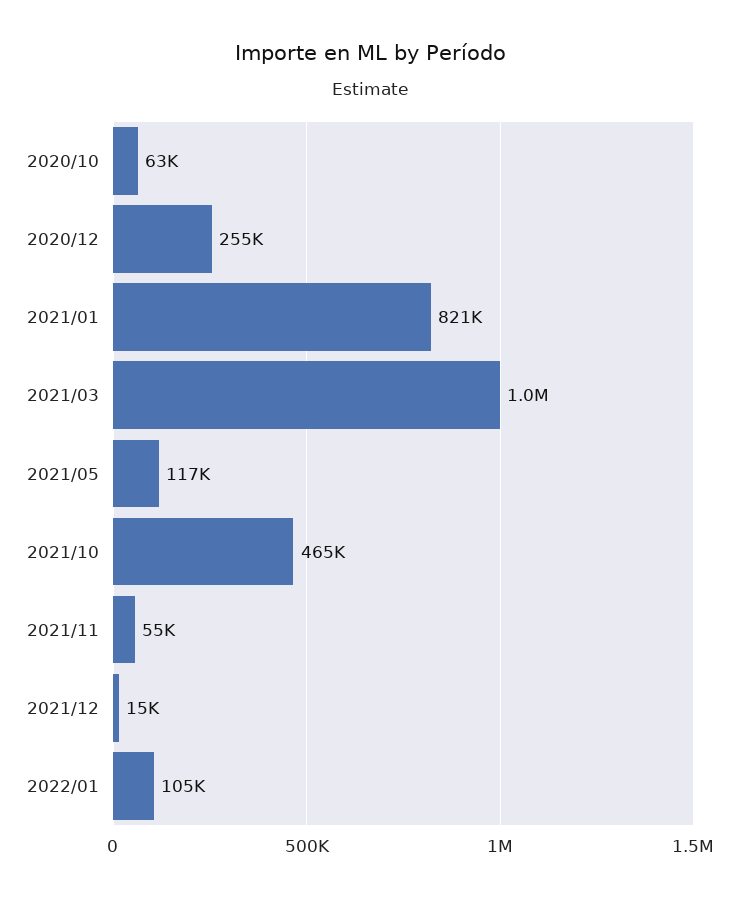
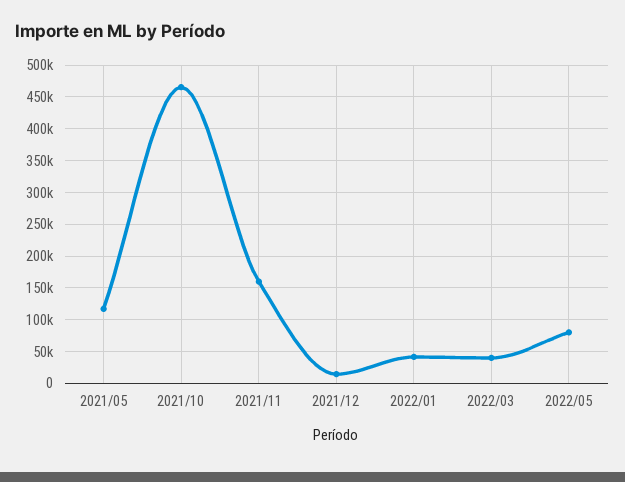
2020/10: 63000 -> none
2020/12: 255000 -> none
2021/01: 821000 -> none
2021/03: 1000000 -> none
2021/11: 55000 -> 160000
2022/01: 105000 -> 40000
2022/03: none -> 40000
2022/05: none -> 80000

